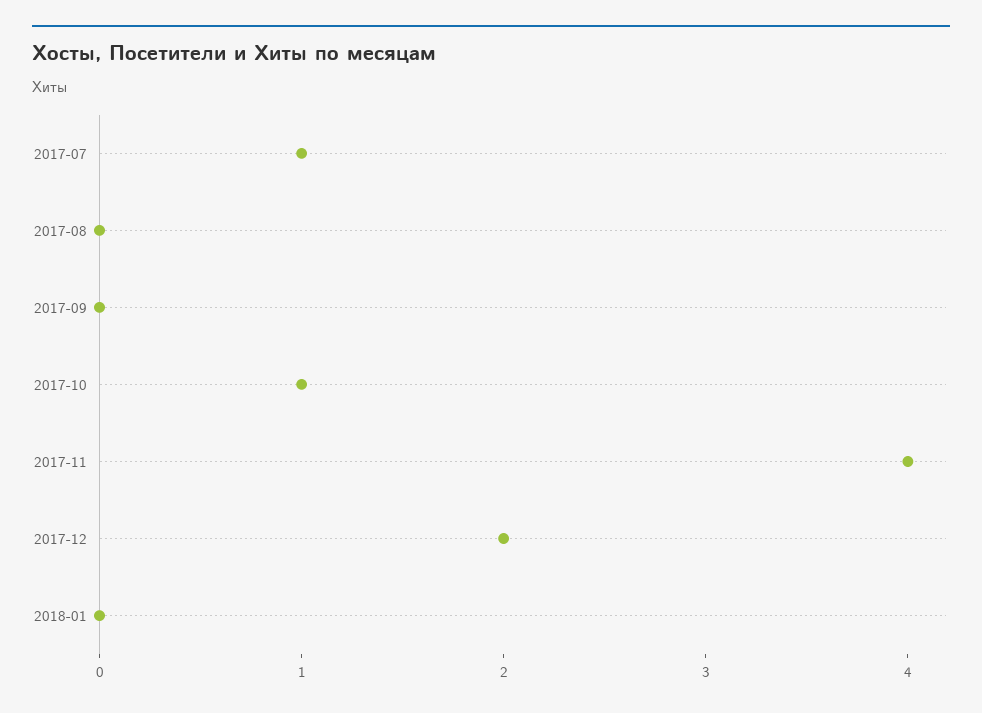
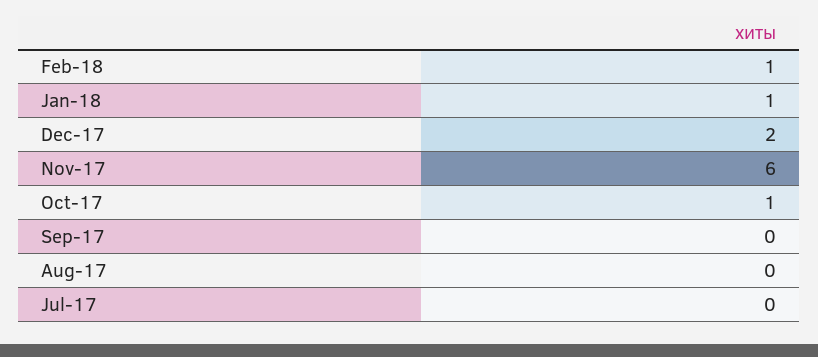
2017-07: 1 -> 0
2017-11: 4 -> 6
2018-01: 0 -> 1
Feb-18: none -> 1

